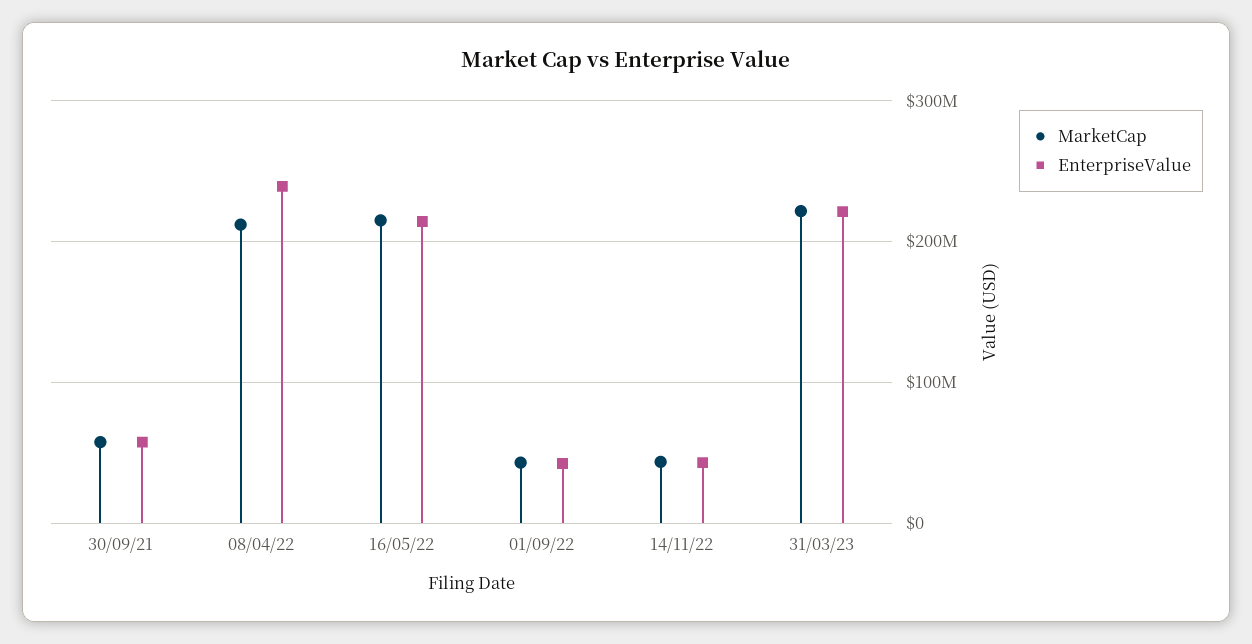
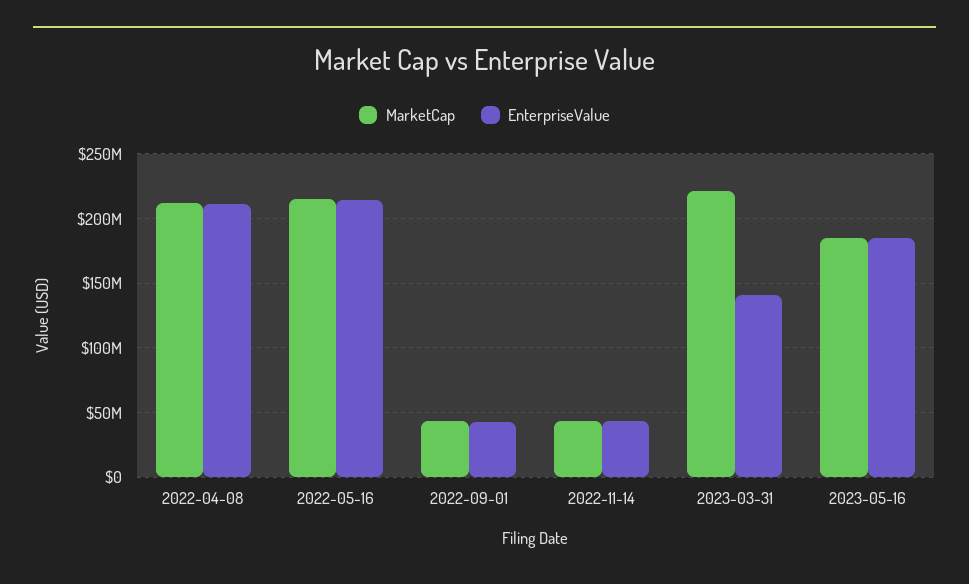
MarketCap, 30/09/21: 60000000 -> none
EnterpriseValue, 30/09/21: 60000000 -> none
EnterpriseValue, 08/04/22: 240000000 -> 210000000
EnterpriseValue, 31/03/23: 220000000 -> 140000000
MarketCap, 2023-05-16: none -> 185000000
EnterpriseValue, 2023-05-16: none -> 185000000

